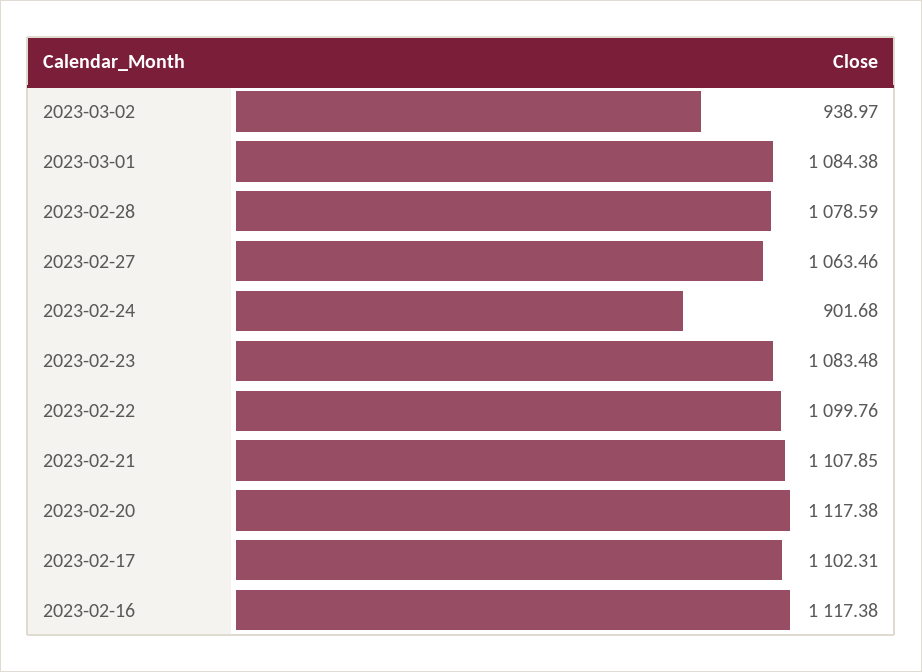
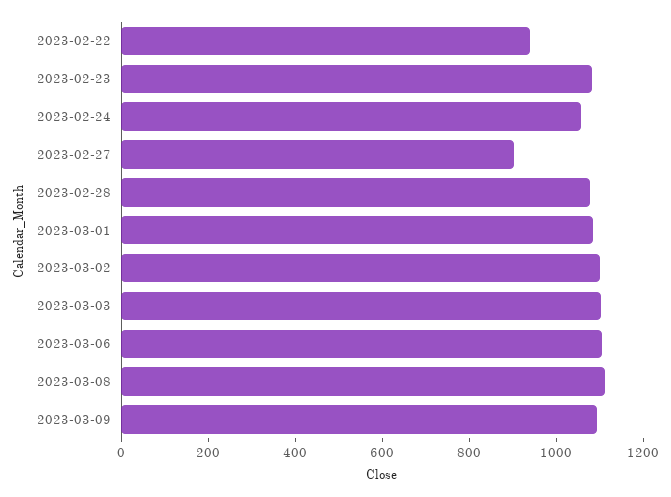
2023-03-02: 938.97 -> 1100
2023-02-27: 1063.46 -> 900
2023-02-24: 901.68 -> 1050
2023-02-22: 1099.76 -> 950
2023-02-21: 1107.85 -> none
2023-02-20: 1117.38 -> none
2023-02-17: 1102.31 -> none
2023-02-16: 1117.38 -> none
2023-03-03: none -> 1100
2023-03-06: none -> 1100
2023-03-08: none -> 1100
2023-03-09: none -> 1100

